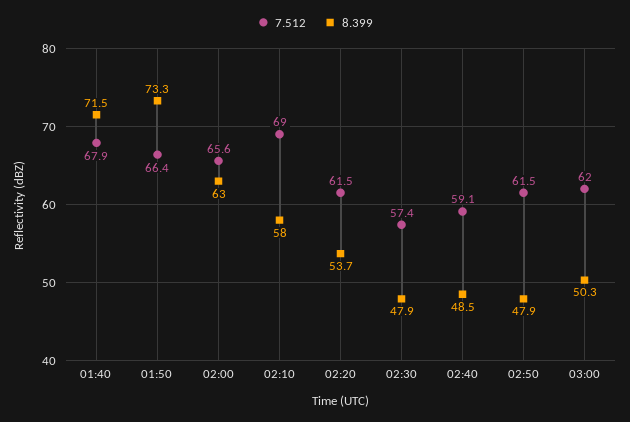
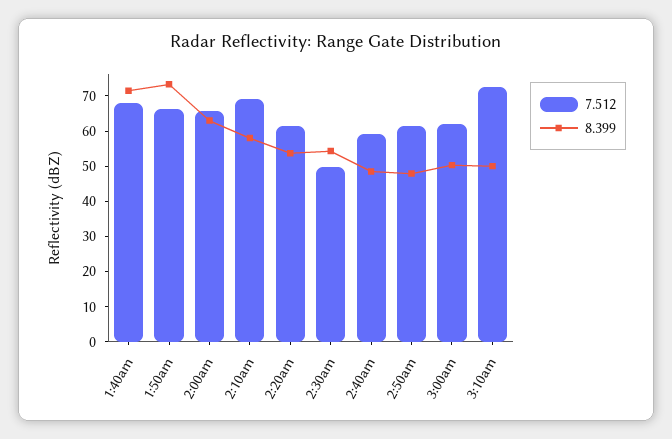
7.512, 02:30: 57.4 -> 50
8.399, 02:30: 47.9 -> 55
7.512, 3:10am: none -> 72.5
8.399, 3:10am: none -> 50

